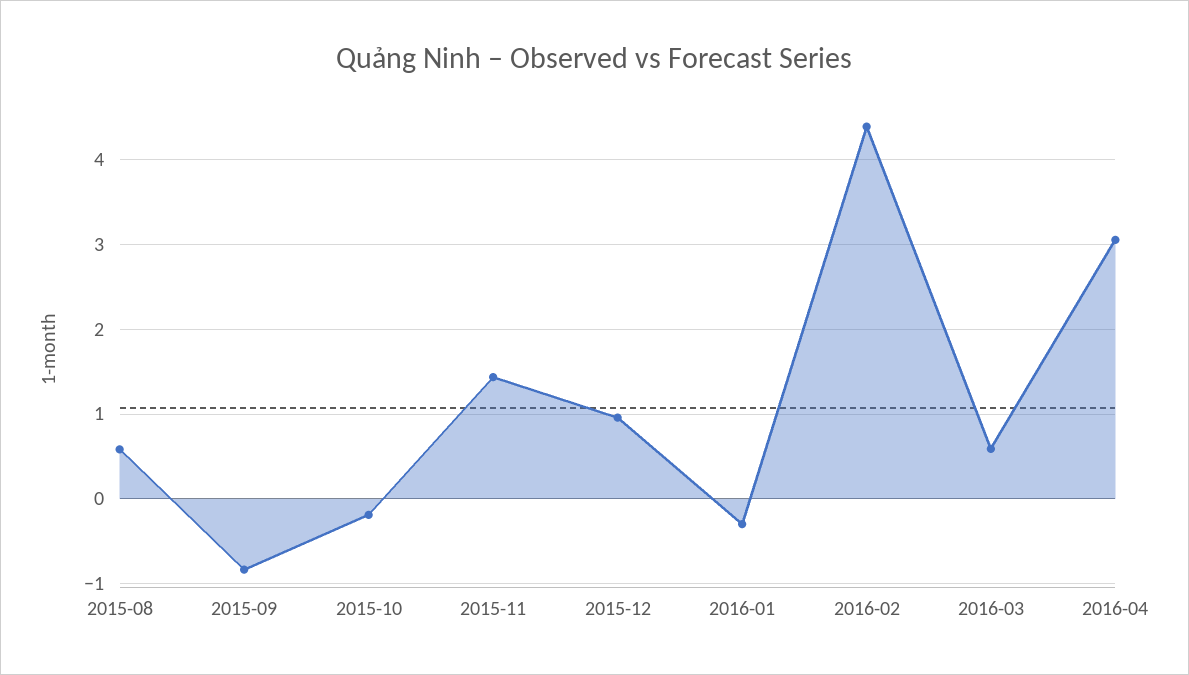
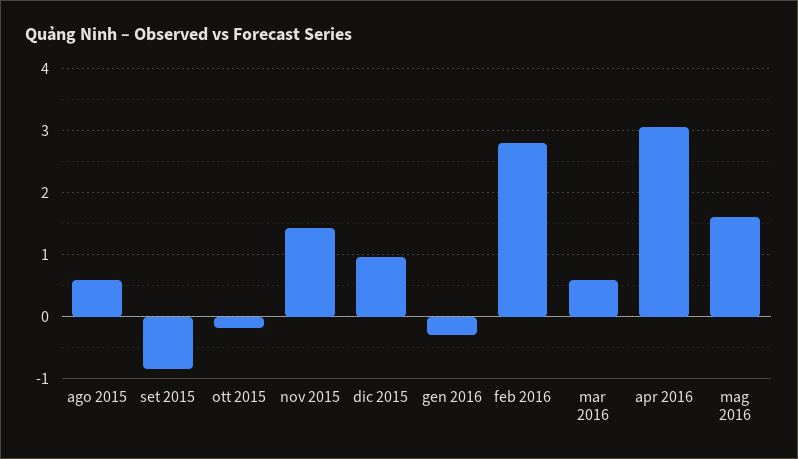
2016-02: 4.4 -> 2.8
mag 2016: none -> 1.6

